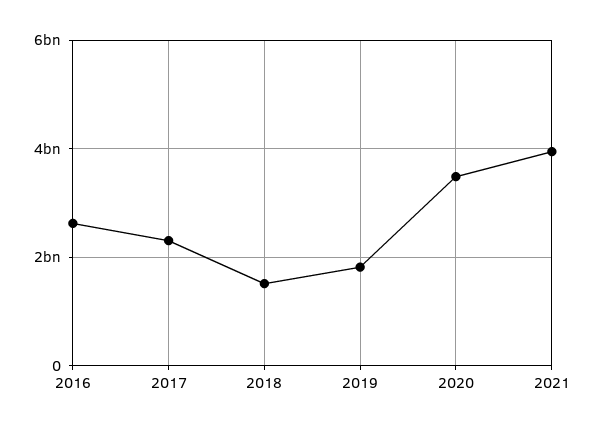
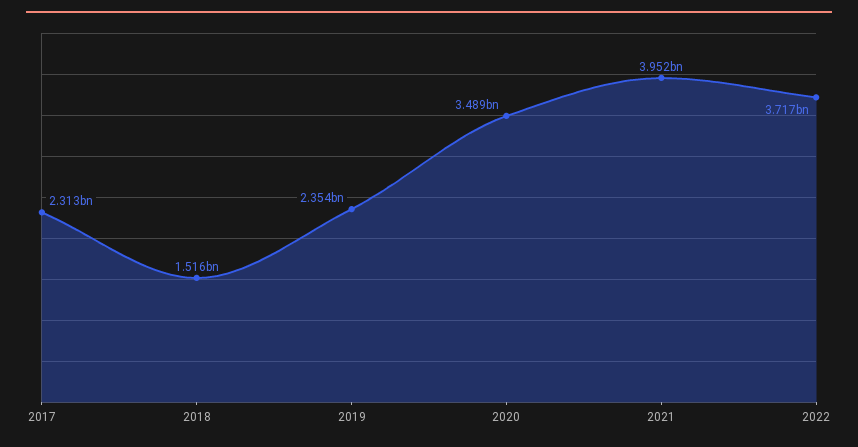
2016: 2600000000 -> none
2019: 1800000000 -> 2354000000
2022: none -> 3717000000

